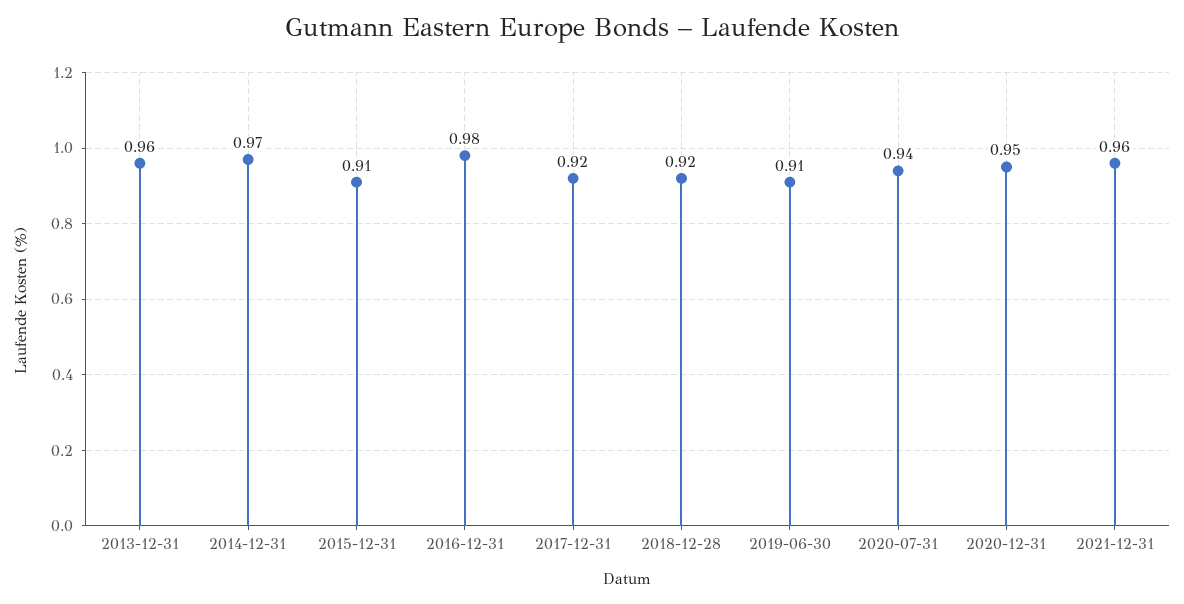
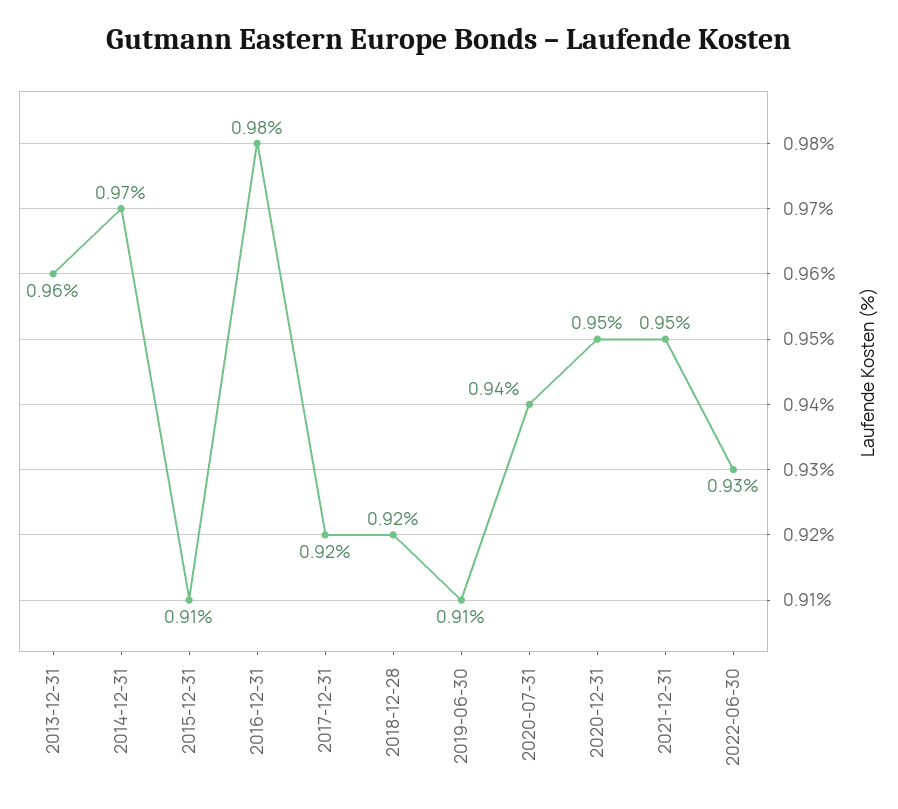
2021-12-31: 0.96 -> 0.95
2022-06-30: none -> 0.93

